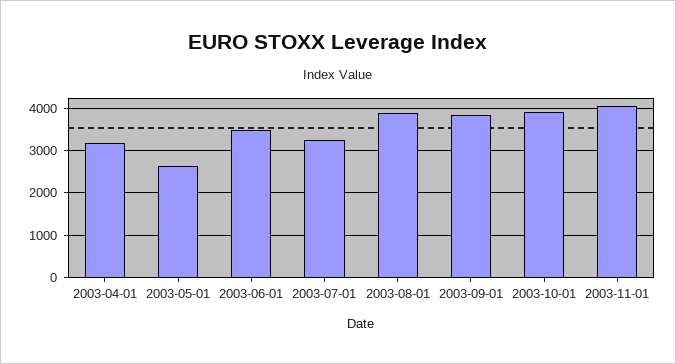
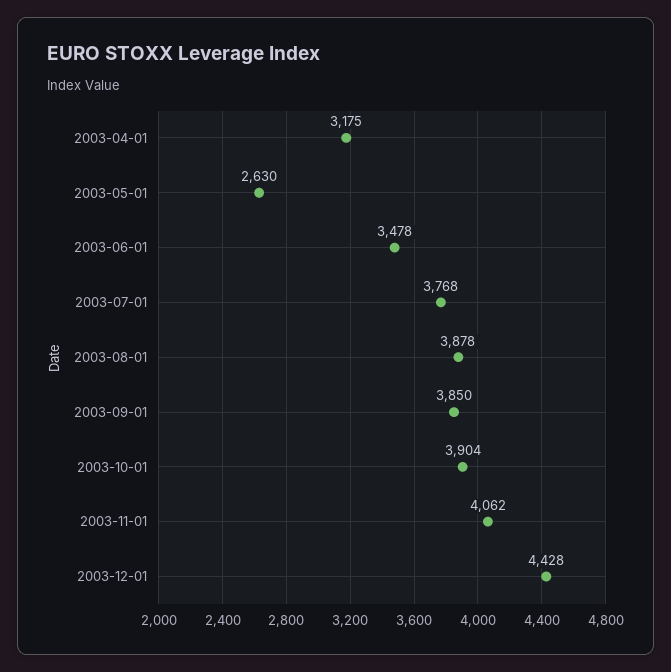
2003-07-01: 3200 -> 3768
2003-12-01: none -> 4428

